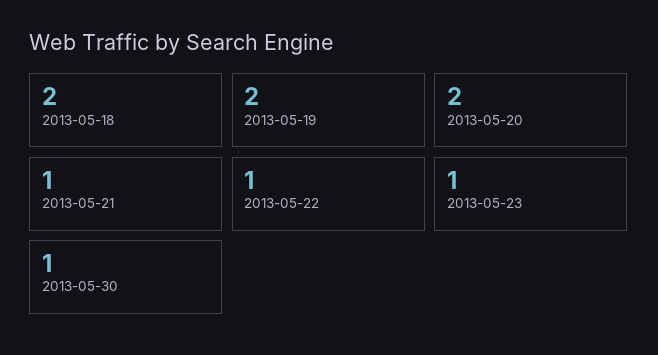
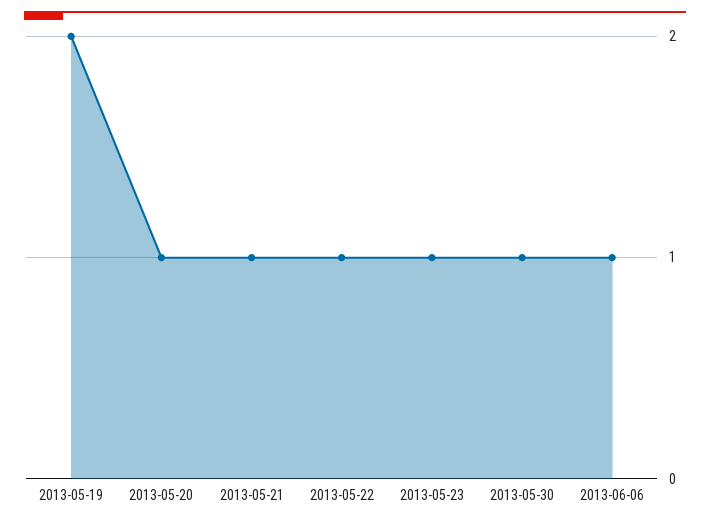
2013-05-18: 2 -> none
2013-05-20: 2 -> 1
2013-06-06: none -> 1

